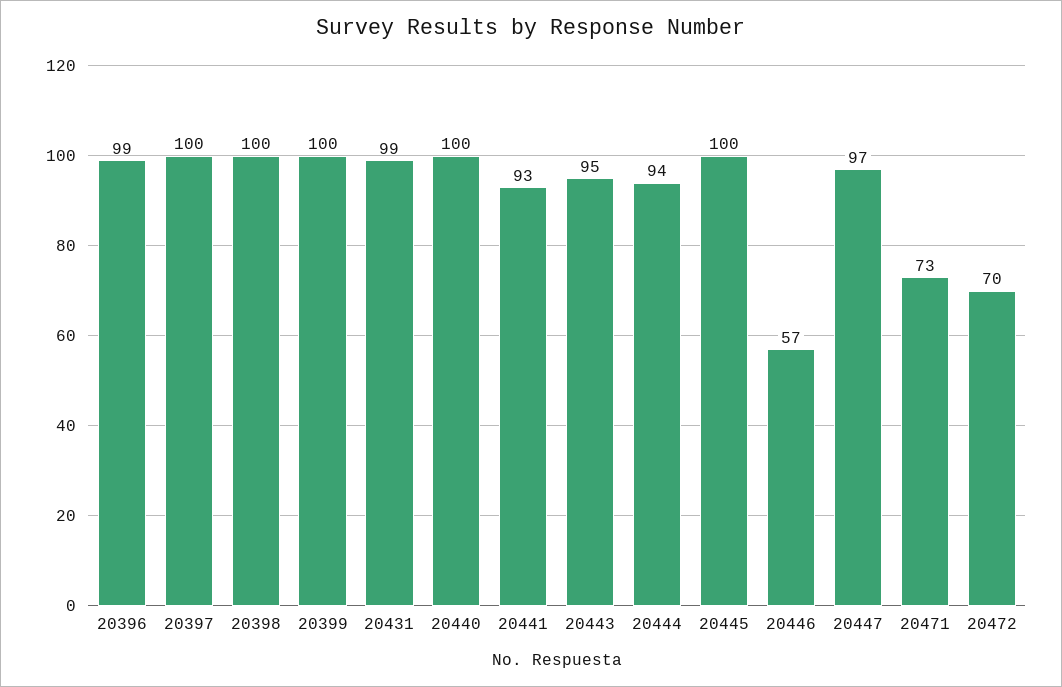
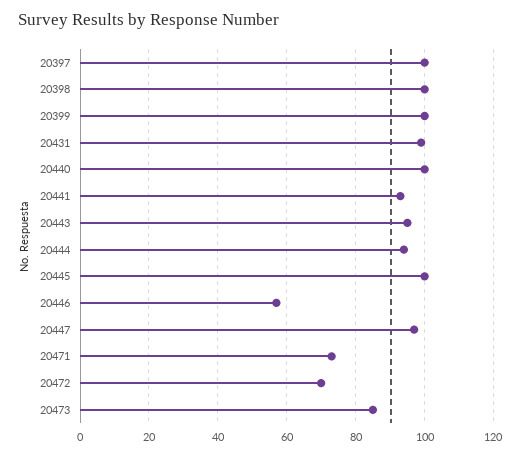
20396: 99 -> none
20473: none -> 85

